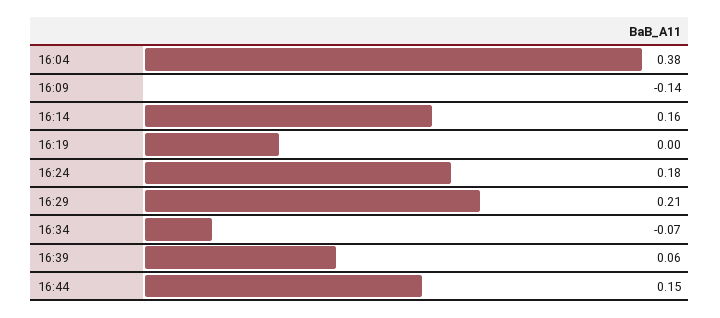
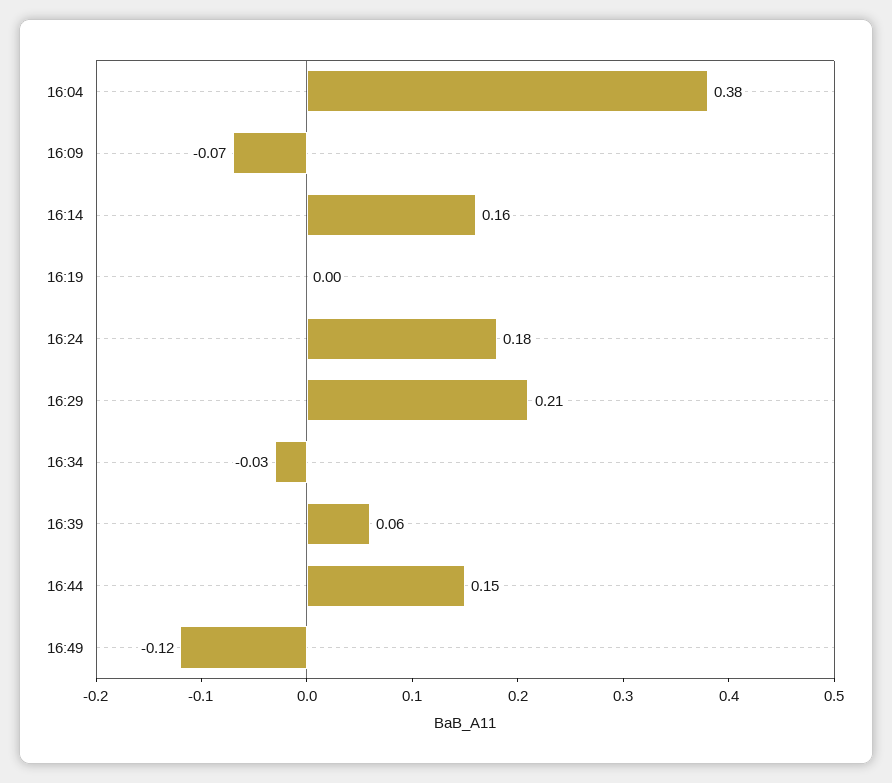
16:09: -0.14 -> -0.07
16:34: -0.07 -> -0.03
16:49: none -> -0.12

